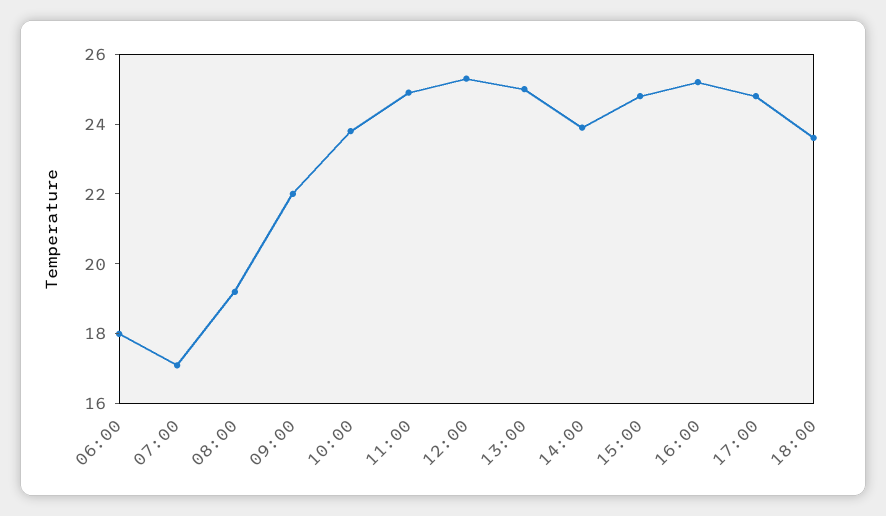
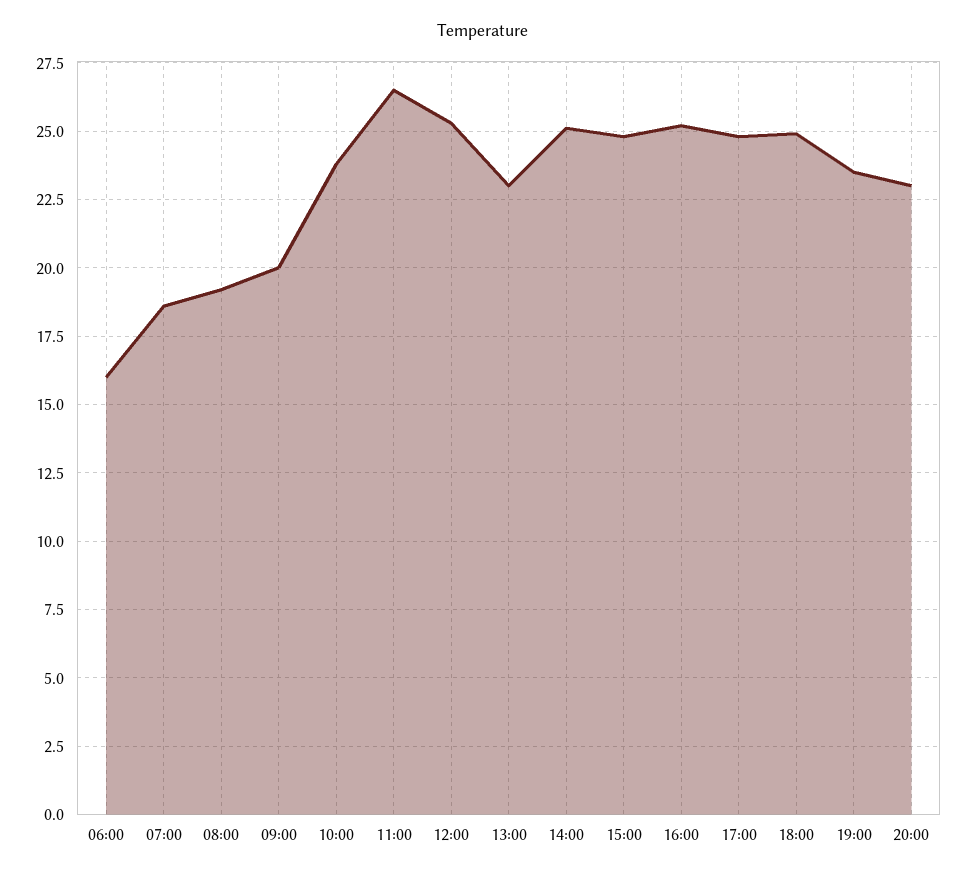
06:00: 18 -> 16
07:00: 17 -> 18.5
09:00: 22 -> 20
11:00: 25 -> 26.5
13:00: 25 -> 23
14:00: 24 -> 25
18:00: 23.5 -> 25
19:00: none -> 23.5
20:00: none -> 23

